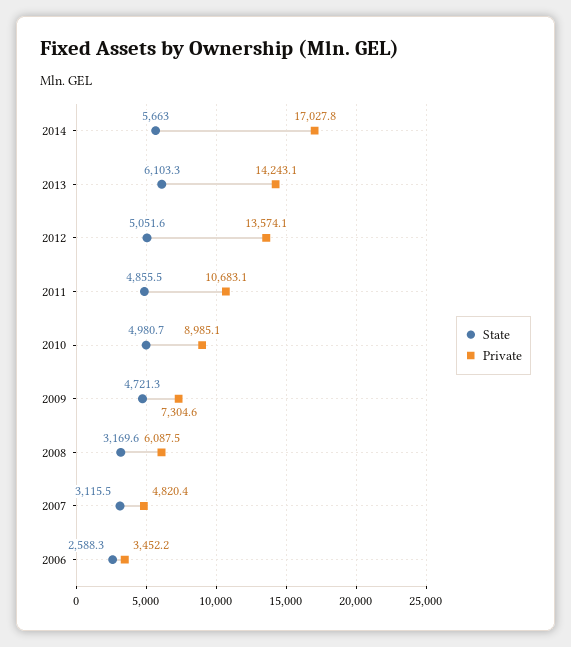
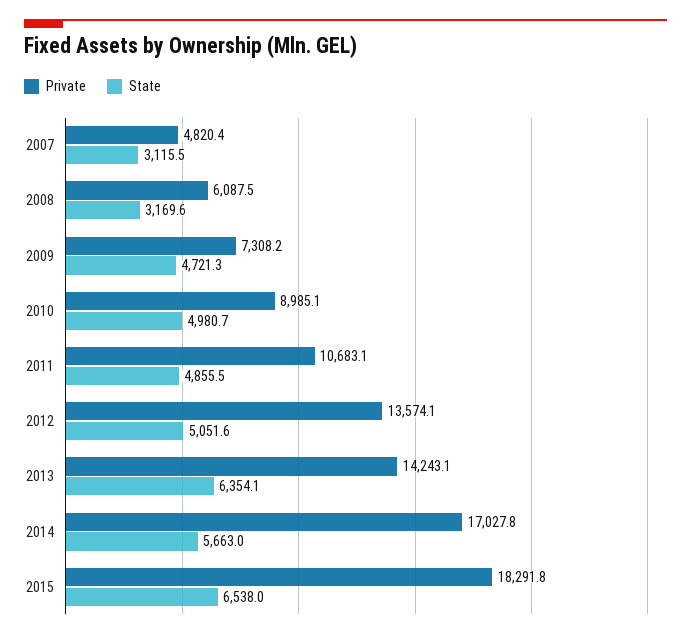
State, 2013: 6103.3 -> 6354.1
Private, 2009: 7304.6 -> 7308.2
State, 2006: 2588.3 -> none
Private, 2006: 3452.2 -> none
Private, 2015: none -> 18291.8
State, 2015: none -> 6538

